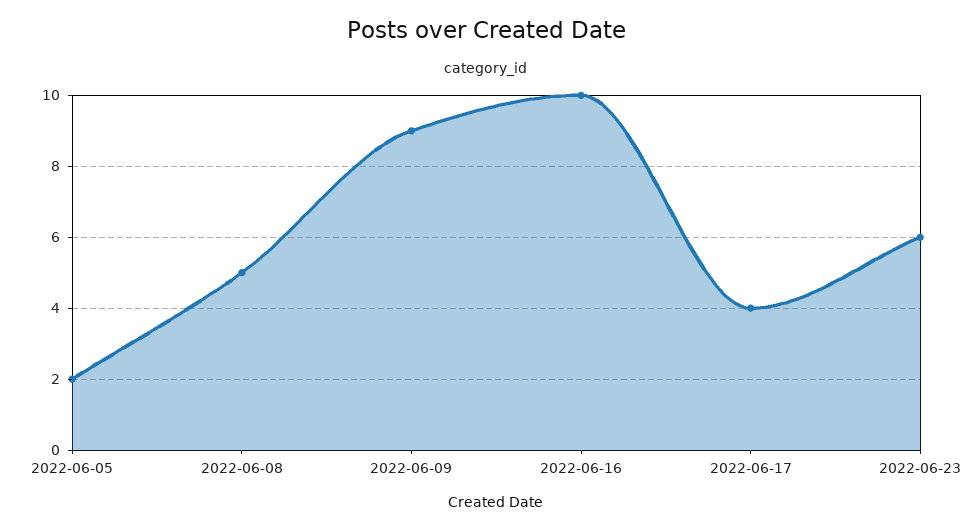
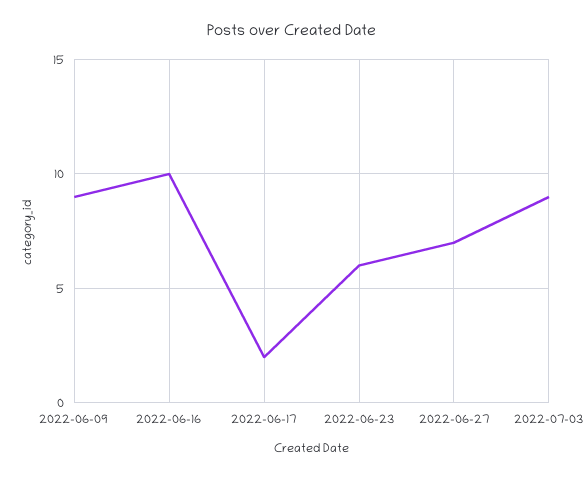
2022-06-05: 2 -> none
2022-06-08: 5 -> none
2022-06-17: 4 -> 2
2022-06-27: none -> 7
2022-07-03: none -> 9

